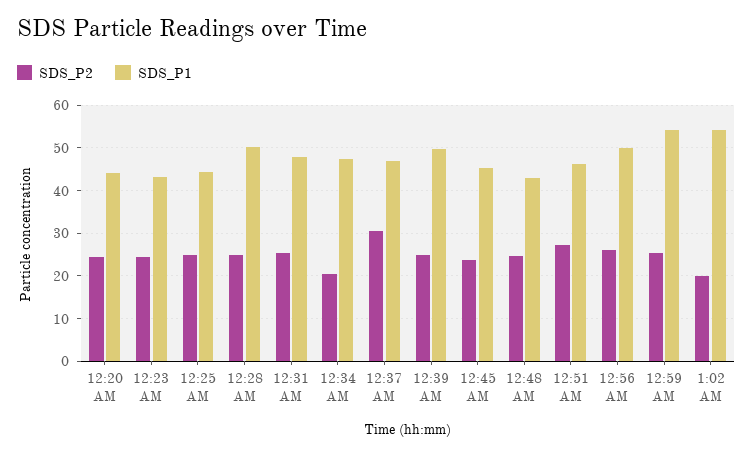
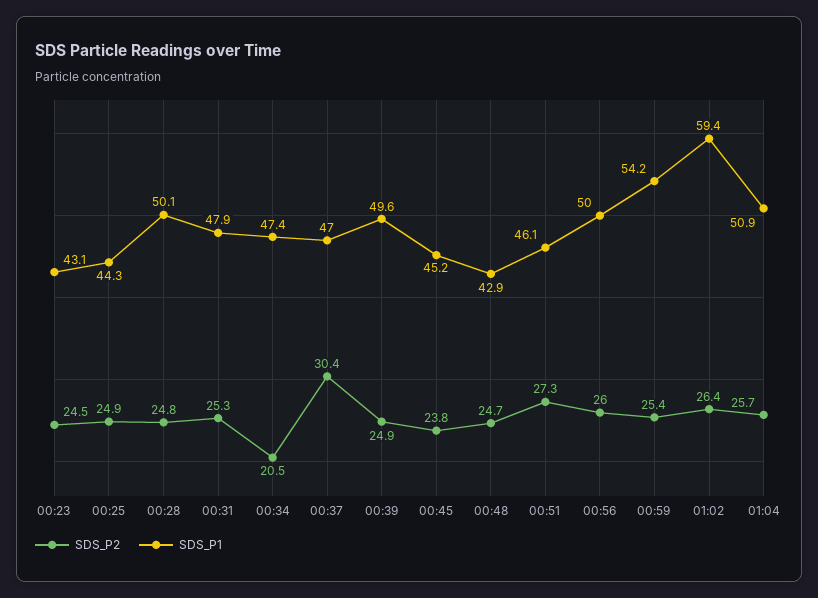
SDS_P2, 12:20 AM: 24 -> none
SDS_P1, 12:20 AM: 44 -> none
SDS_P2, 1:02 AM: 20 -> 26.4
SDS_P1, 1:02 AM: 54 -> 59.4
SDS_P2, 01:04: none -> 25.7
SDS_P1, 01:04: none -> 50.9

